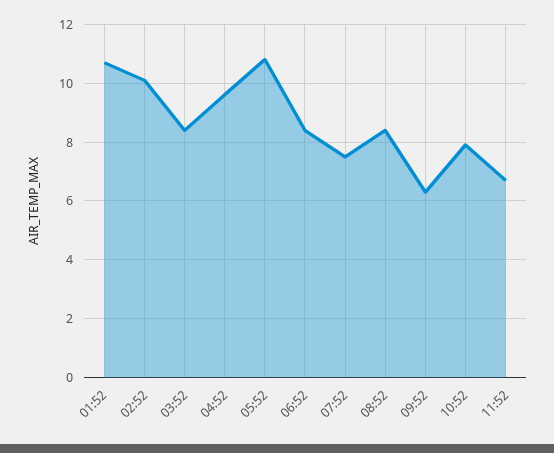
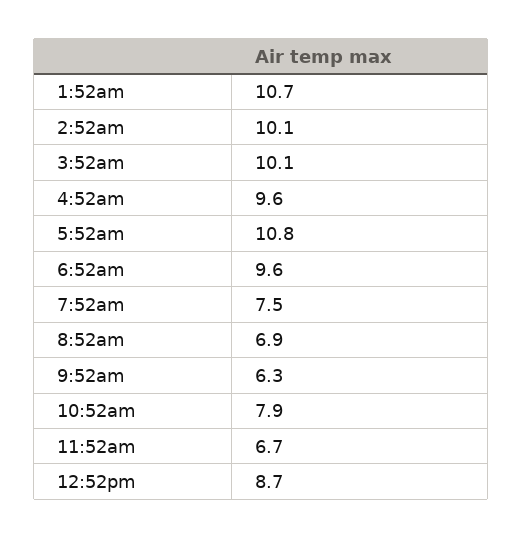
03:52: 8.5 -> 10.1
06:52: 8.5 -> 9.6
08:52: 8.5 -> 6.9
12:52pm: none -> 8.7

